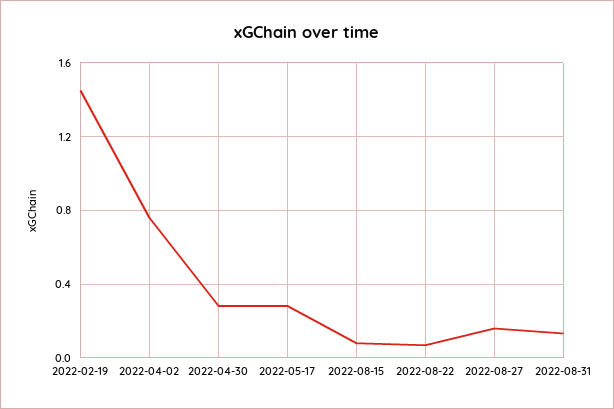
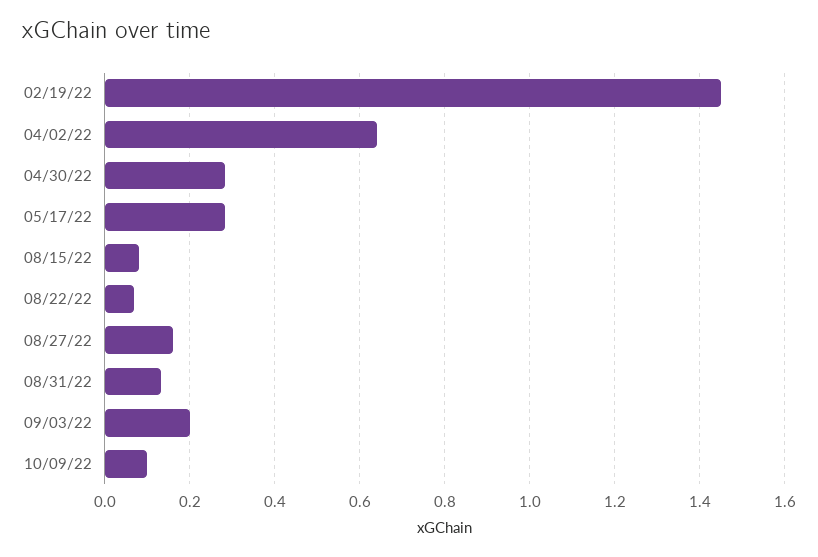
2022-04-02: 0.75 -> 0.64
09/03/22: none -> 0.2
10/09/22: none -> 0.1

